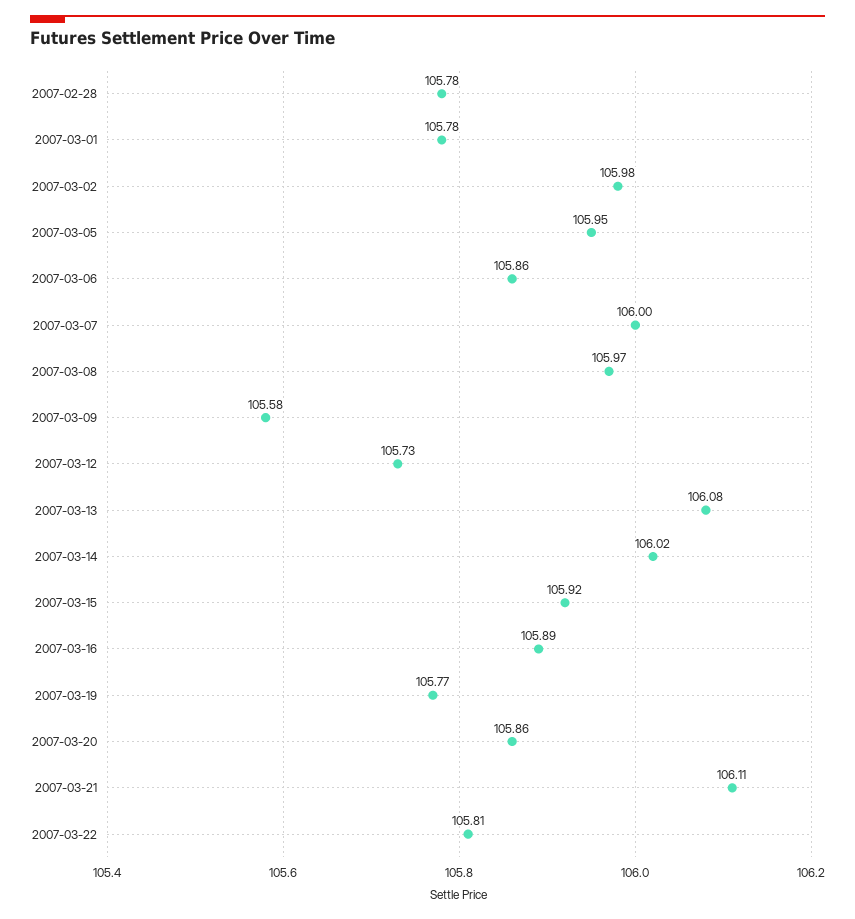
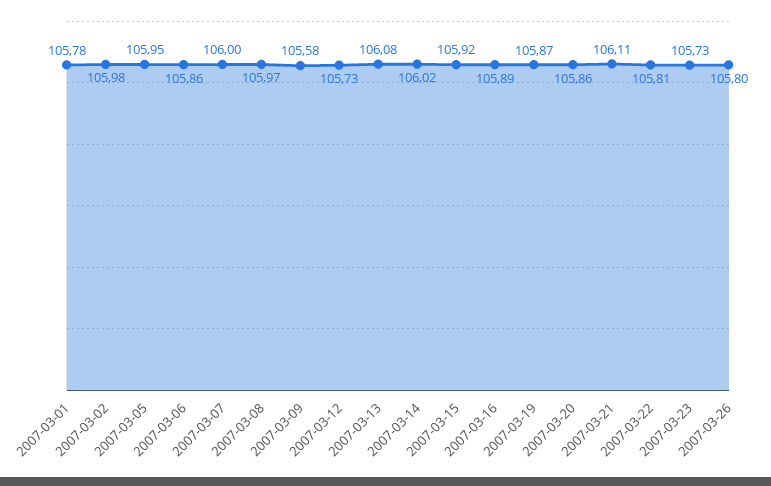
2007-02-28: 105.78 -> none
2007-03-19: 105.77 -> 105.87
2007-03-23: none -> 105.73
2007-03-26: none -> 105.8

